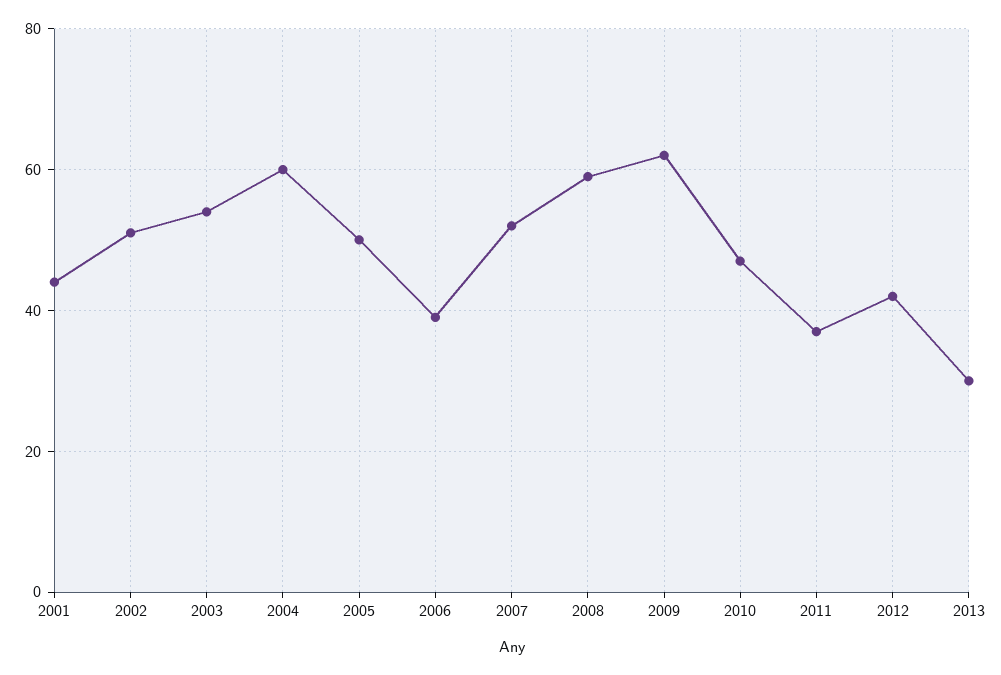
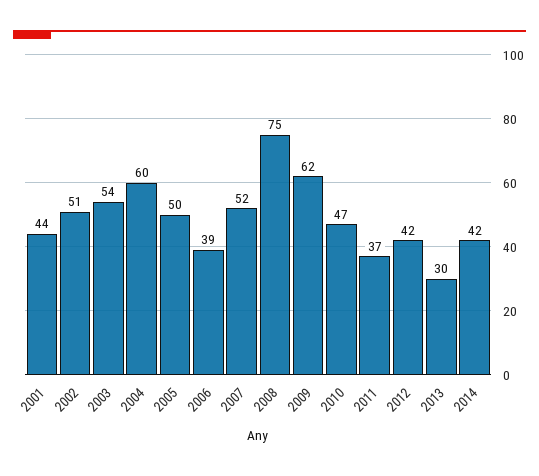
2008: 60 -> 75
2014: none -> 42

